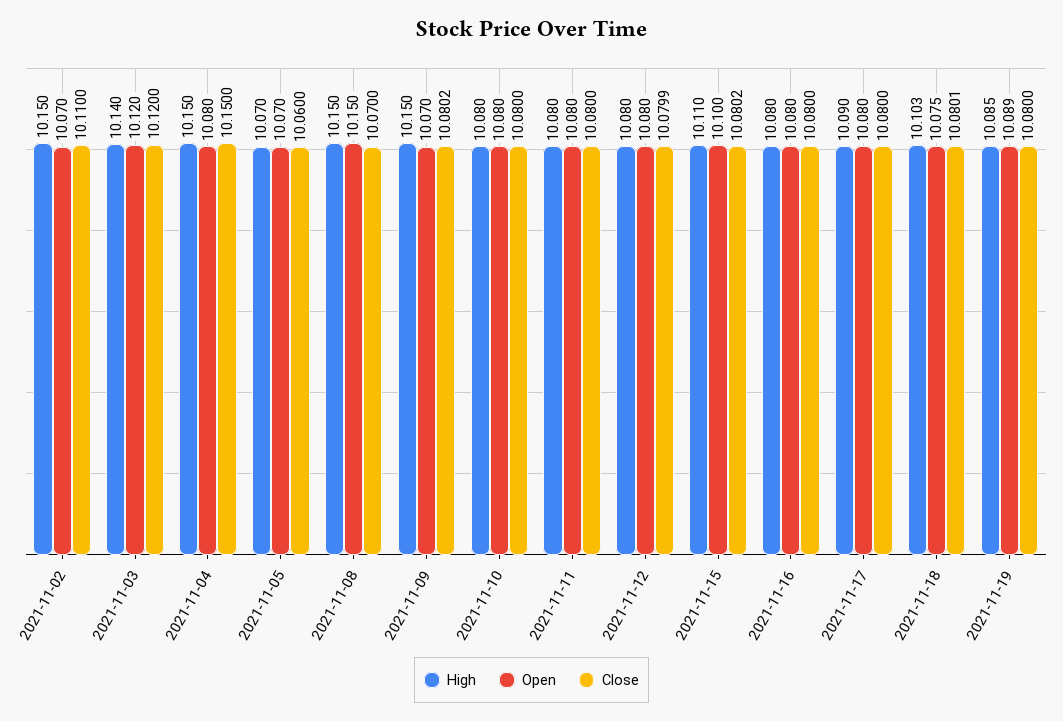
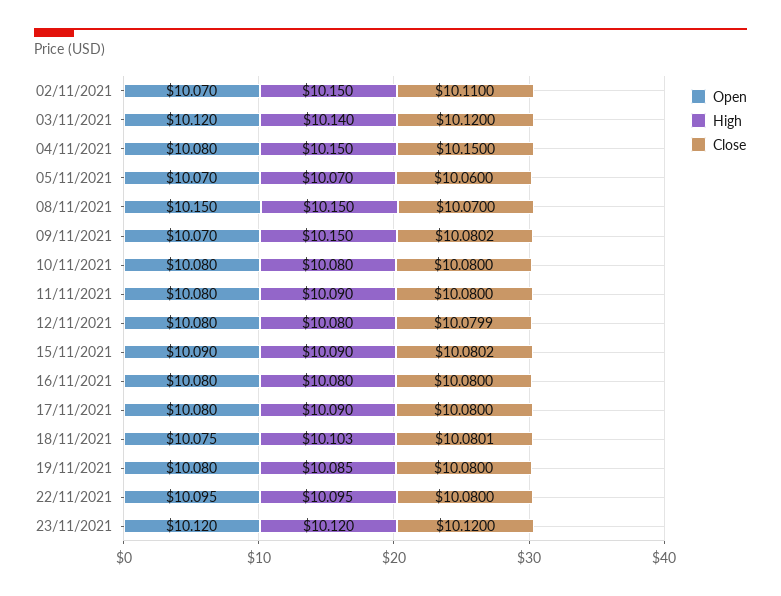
High, 2021-11-11: 10.08 -> 10.09
High, 2021-11-15: 10.11 -> 10.09
Open, 2021-11-15: 10.1 -> 10.09
Open, 2021-11-19: 10.089 -> 10.08
Open, 22/11/2021: none -> 10.095
High, 22/11/2021: none -> 10.095
Close, 22/11/2021: none -> 10.08
Open, 23/11/2021: none -> 10.12
High, 23/11/2021: none -> 10.12
Close, 23/11/2021: none -> 10.12

